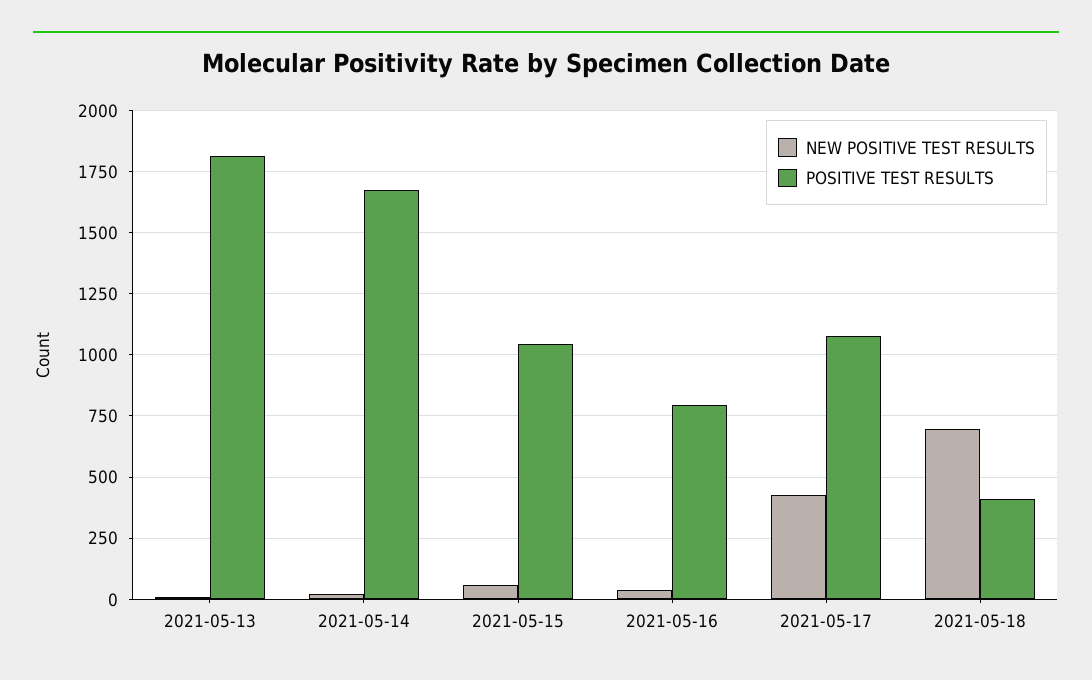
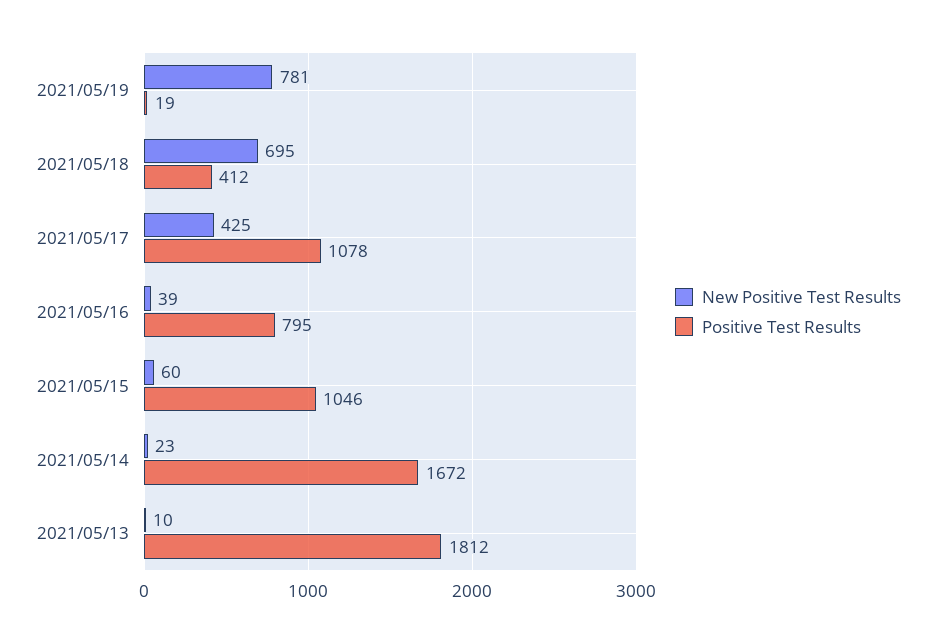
NEW POSITIVE TEST RESULTS, 2021/05/19: none -> 781
POSITIVE TEST RESULTS, 2021/05/19: none -> 19

